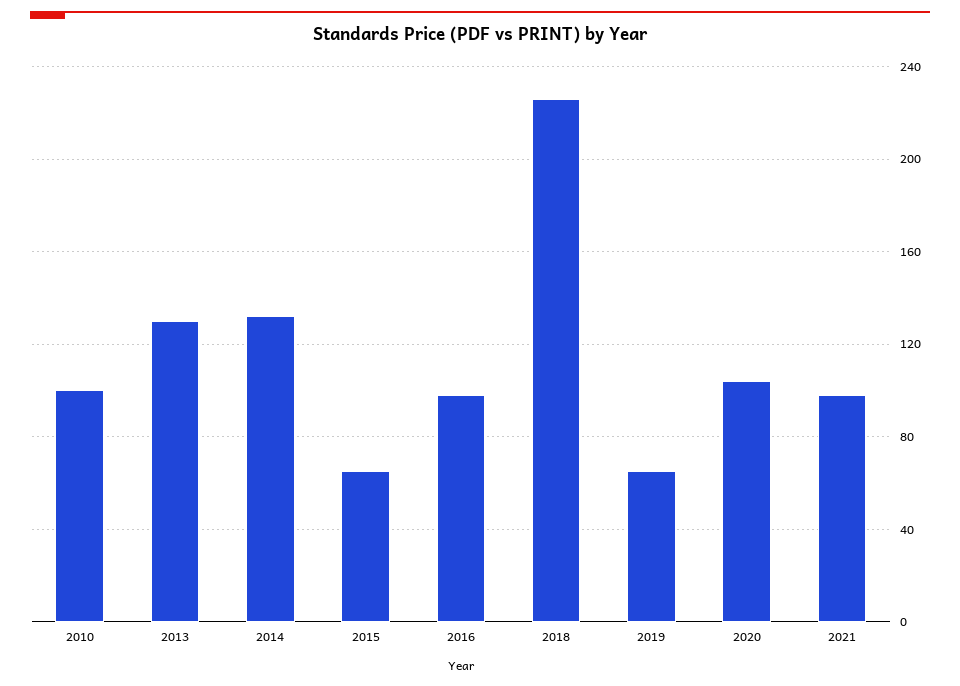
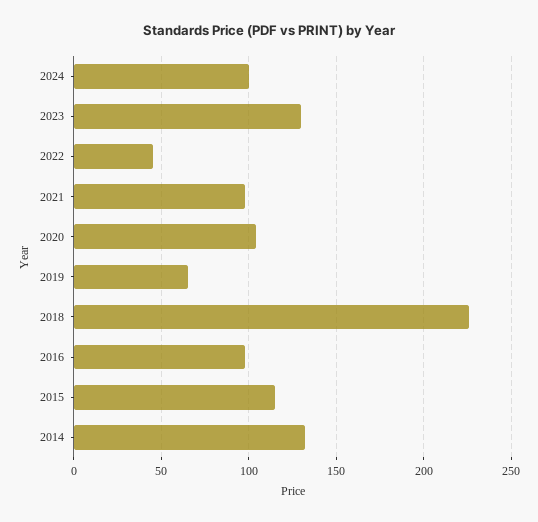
2010: 100 -> none
2013: 130 -> none
2015: 65 -> 115
2024: none -> 100
2023: none -> 130
2022: none -> 45

